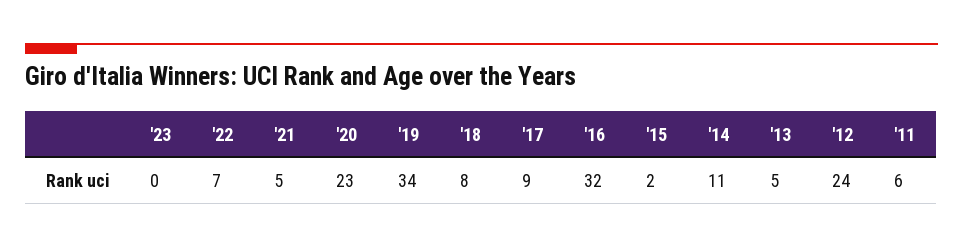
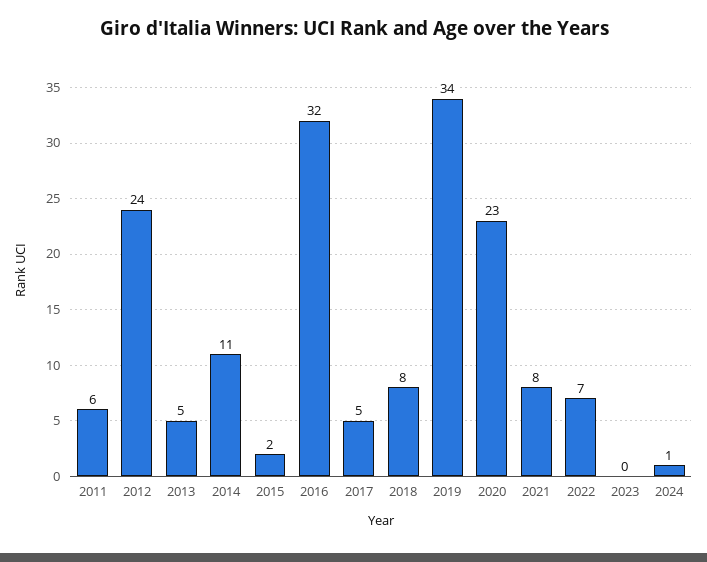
'21: 5 -> 8
'17: 9 -> 5
2024: none -> 1

